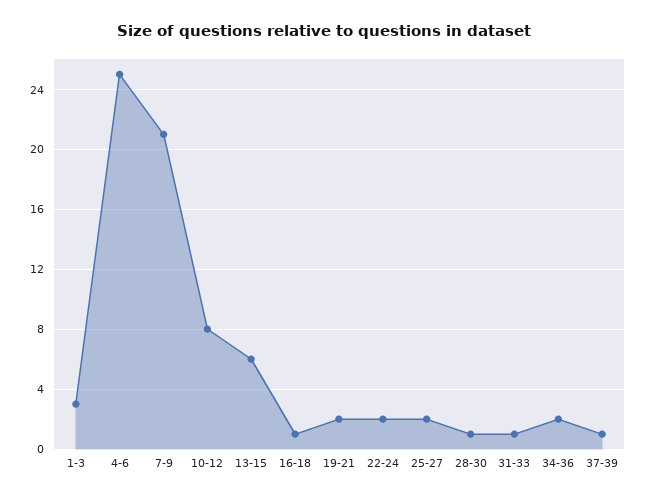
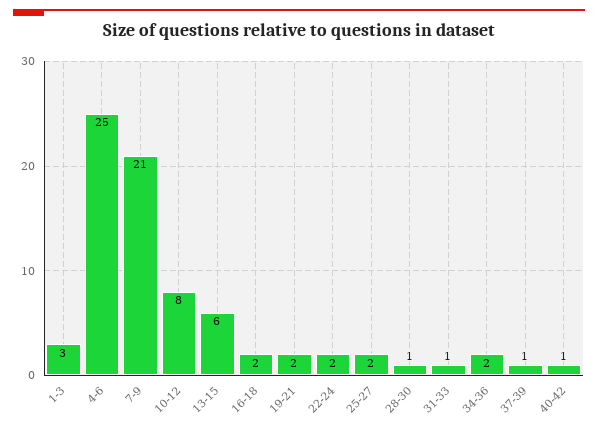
16-18: 1 -> 2
40-42: none -> 1

